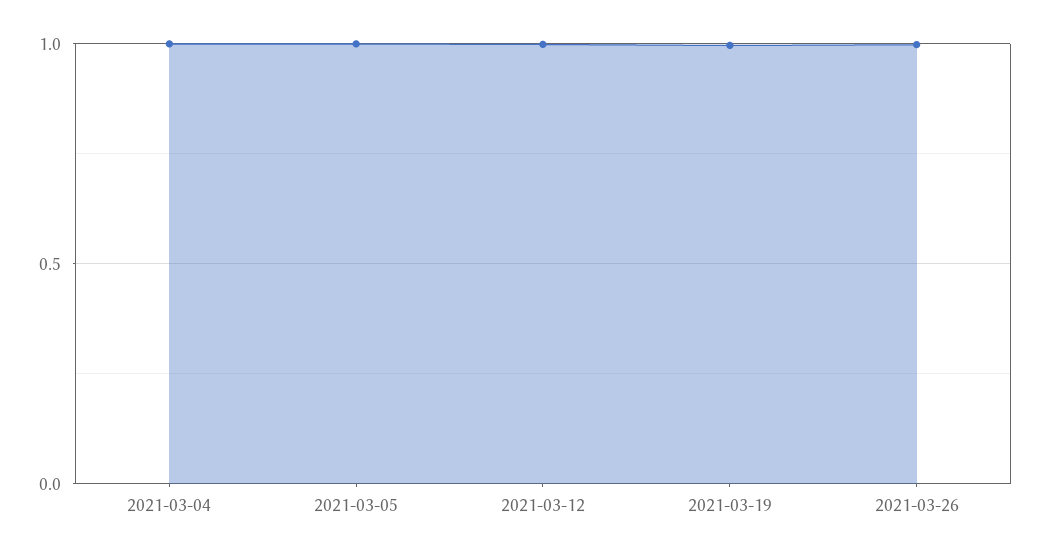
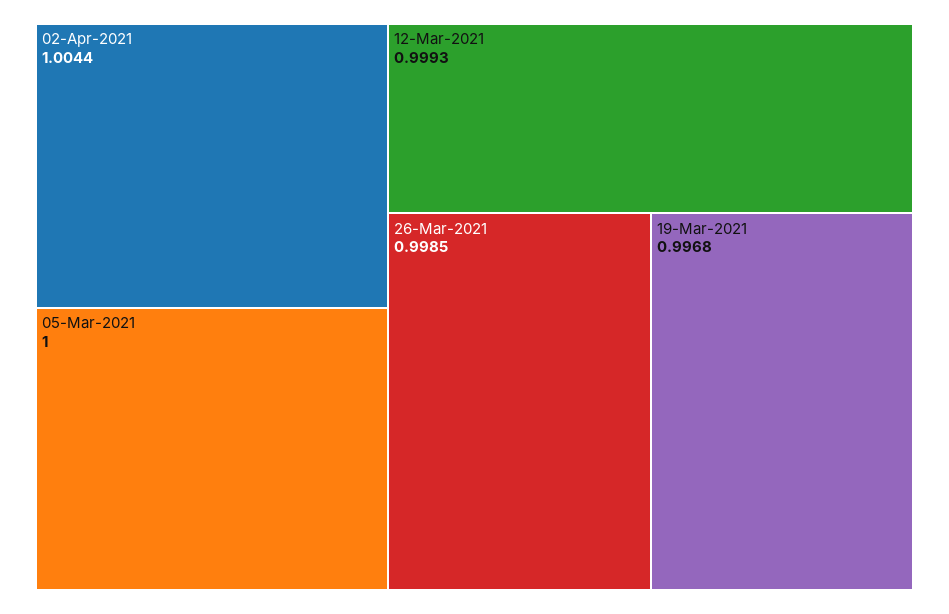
2021-03-04: 1 -> none
02-Apr-2021: none -> 1.0044

